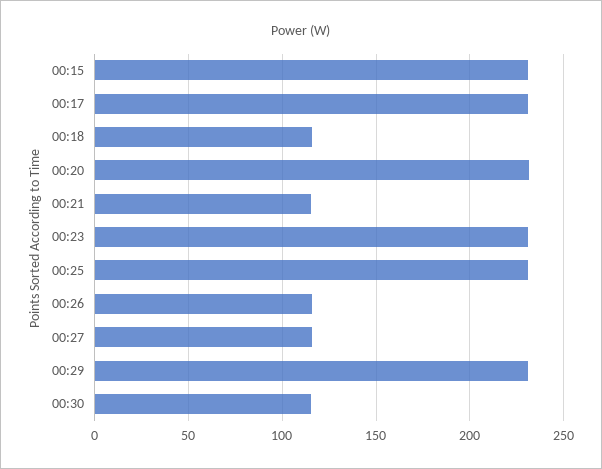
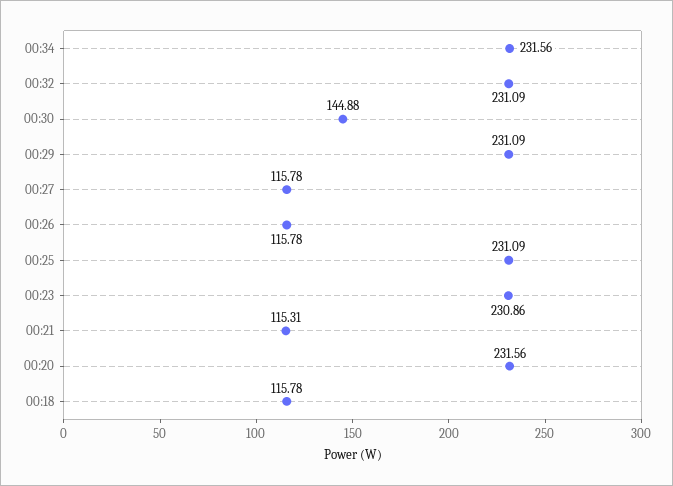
00:15: 230 -> none
00:17: 230 -> none
00:30: 115 -> 144.88
00:34: none -> 231.56
00:32: none -> 231.09

